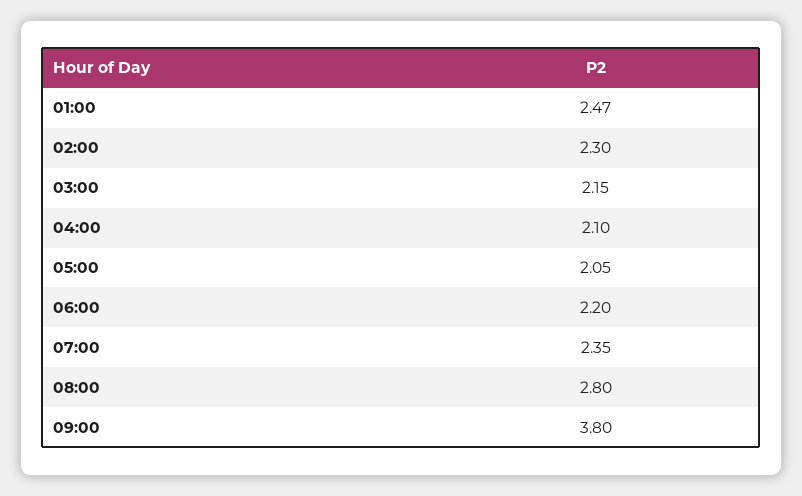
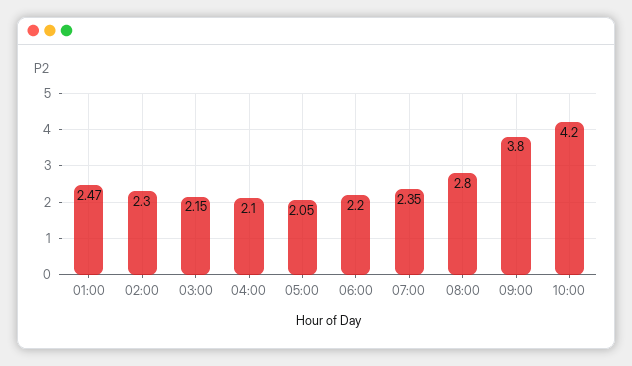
10:00: none -> 4.2

